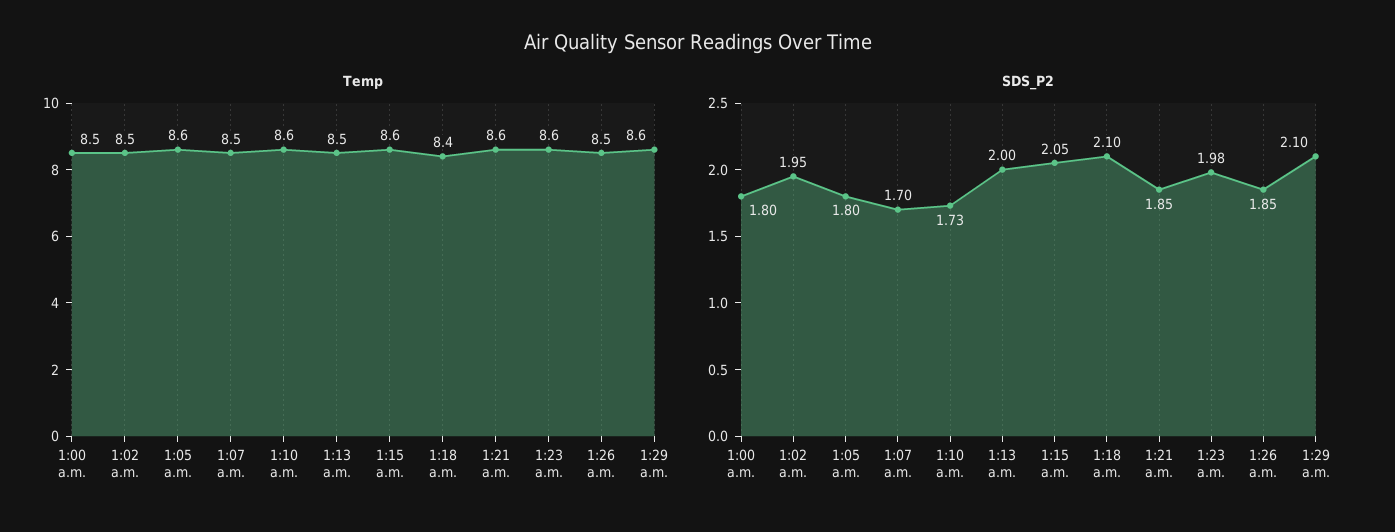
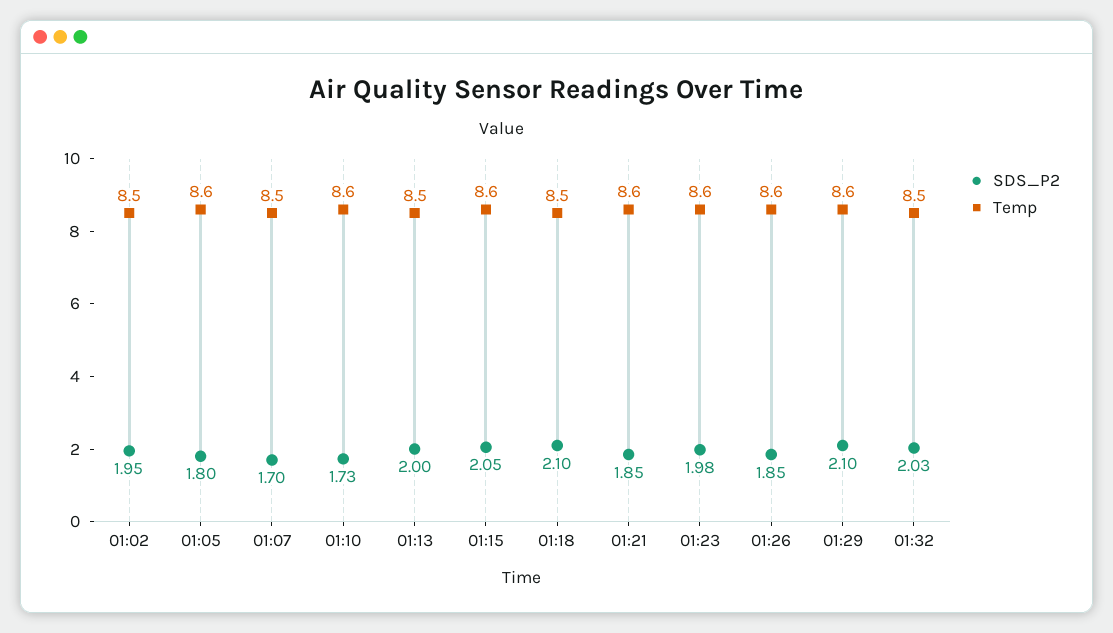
Temp, 1:00 a.m.: 8.5 -> none
Temp, 1:18 a.m.: 8.4 -> 8.5
Temp, 1:26 a.m.: 8.5 -> 8.6
SDS_P2, 1:00 a.m.: 1.8 -> none
SDS_P2, 01:32: none -> 2.03
Temp, 01:32: none -> 8.5

